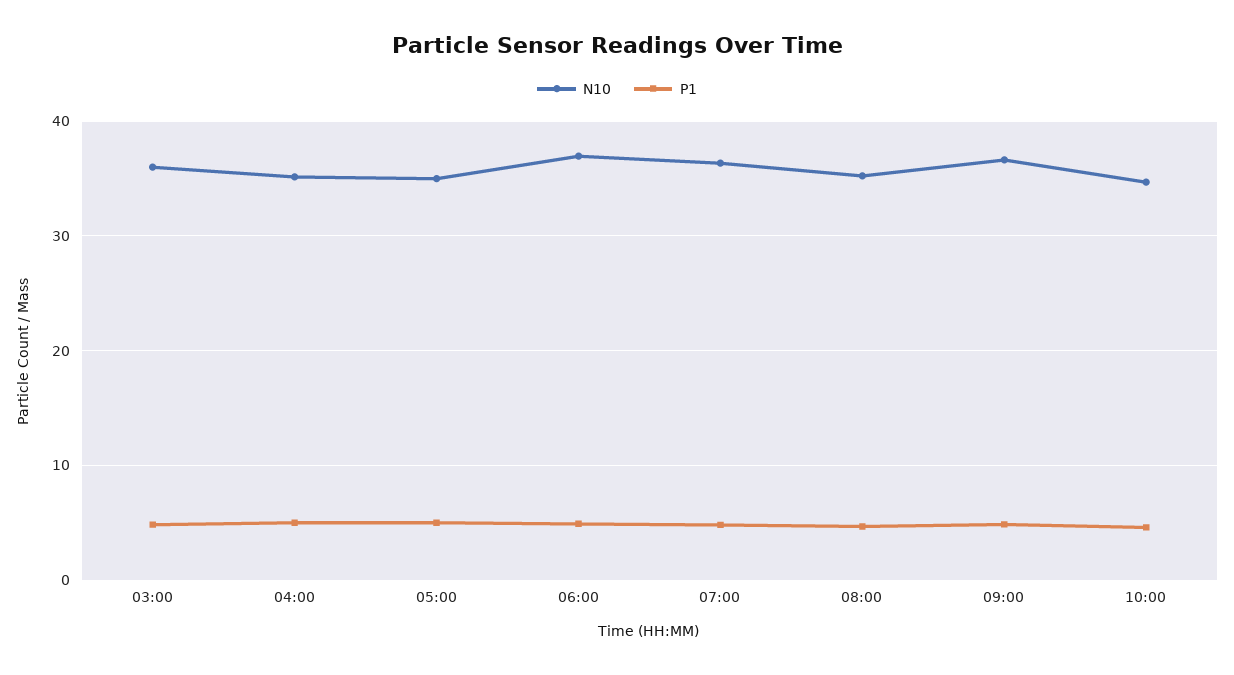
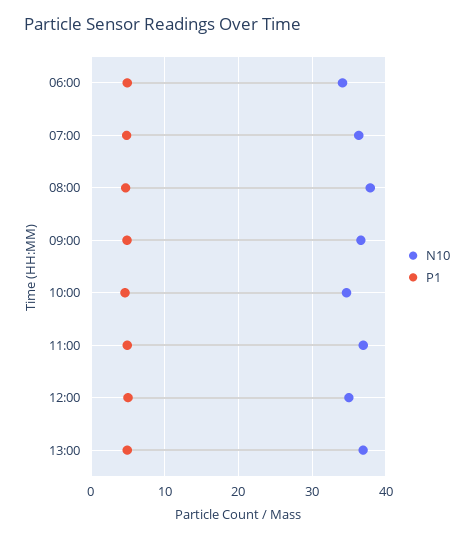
N10, 03:00: 36 -> none
P1, 03:00: 5 -> none
N10, 04:00: 35 -> none
P1, 04:00: 5 -> none
N10, 05:00: 35 -> none
P1, 05:00: 5 -> none
N10, 06:00: 37 -> 34
N10, 08:00: 35 -> 38
N10, 11:00: none -> 37
P1, 11:00: none -> 5
N10, 12:00: none -> 35
P1, 12:00: none -> 5
N10, 13:00: none -> 37
P1, 13:00: none -> 5

